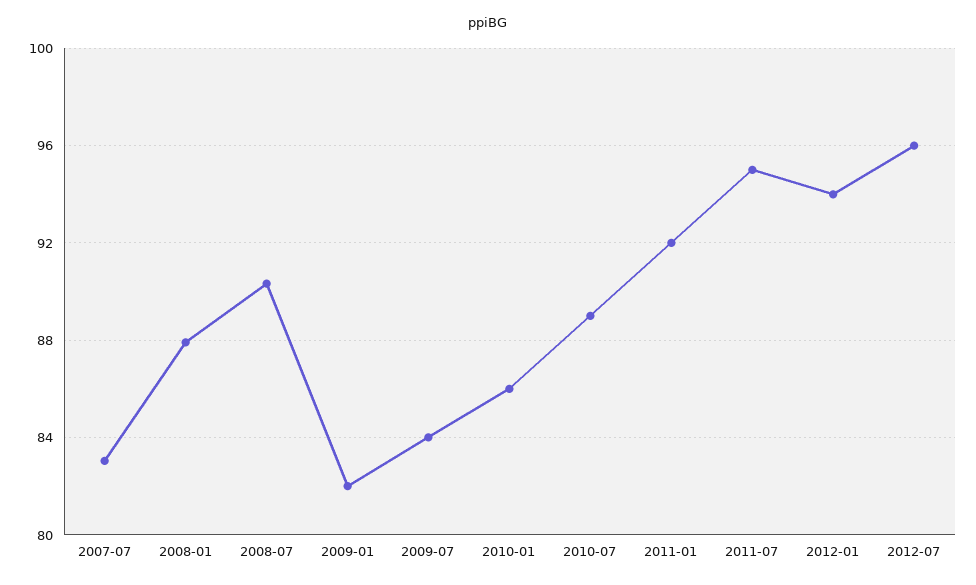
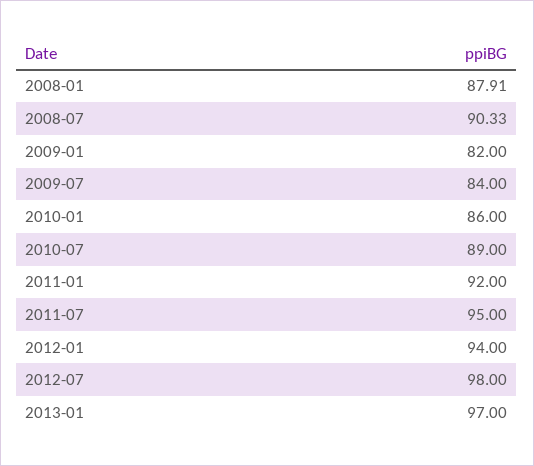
2007-07: 83 -> none
2012-07: 96 -> 98
2013-01: none -> 97

